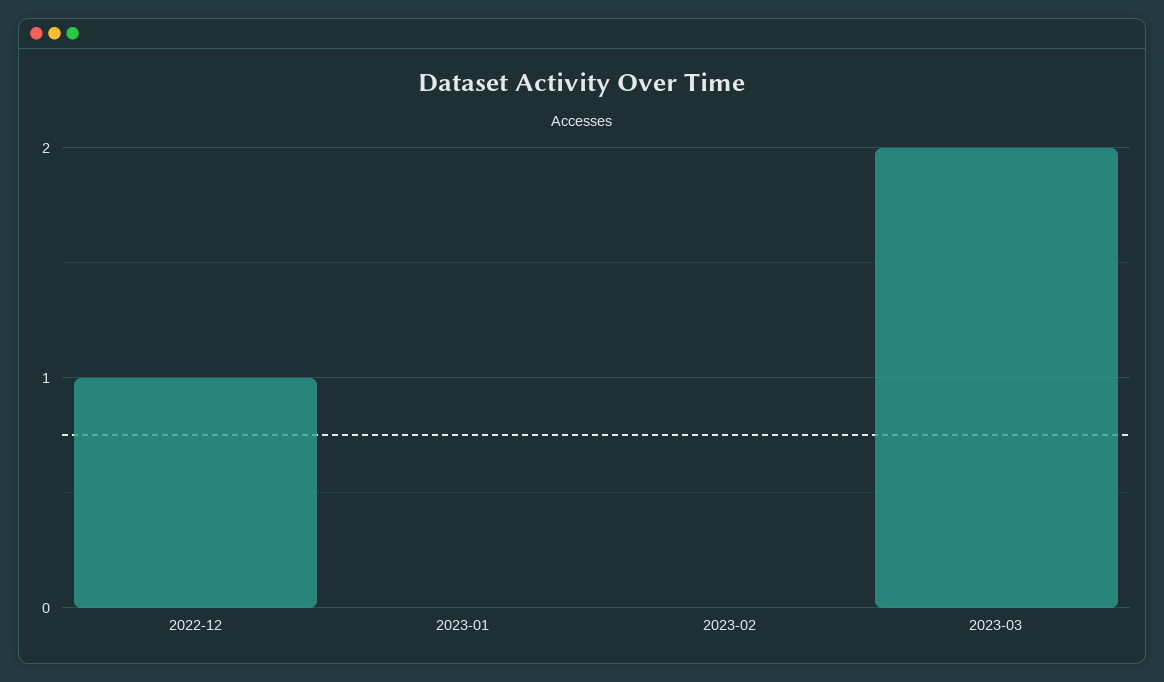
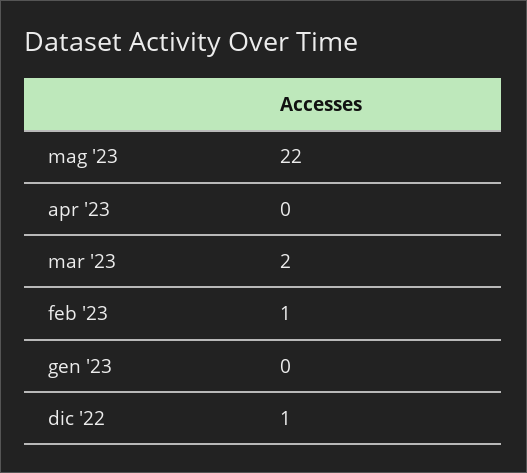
2023-02: 0 -> 1
mag '23: none -> 22
apr '23: none -> 0

